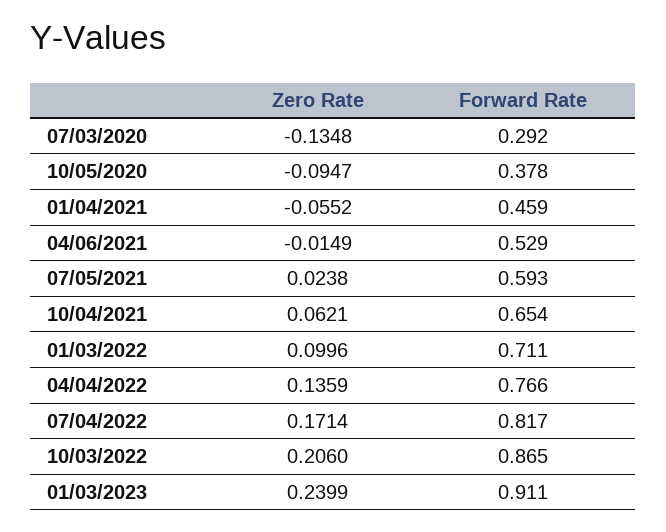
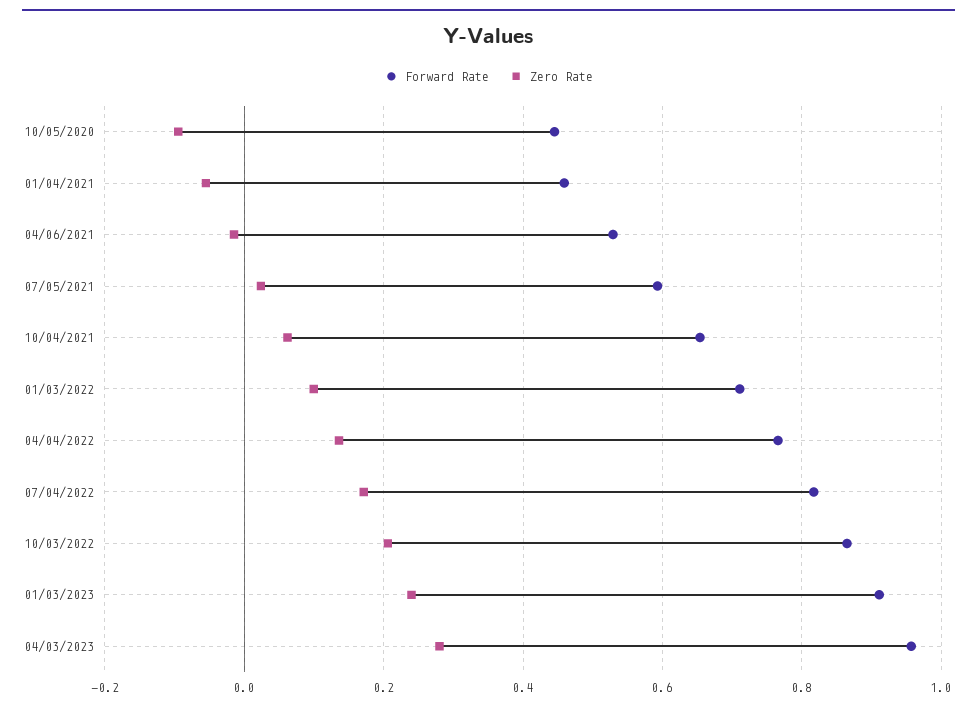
Zero Rate, 07/03/2020: -0.1348 -> none
Forward Rate, 07/03/2020: 0.292 -> none
Forward Rate, 10/05/2020: 0.378 -> 0.44
Forward Rate, 04/03/2023: none -> 0.96
Zero Rate, 04/03/2023: none -> 0.28

